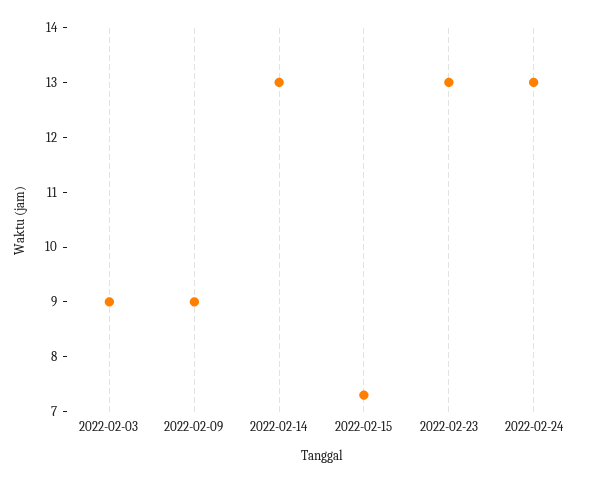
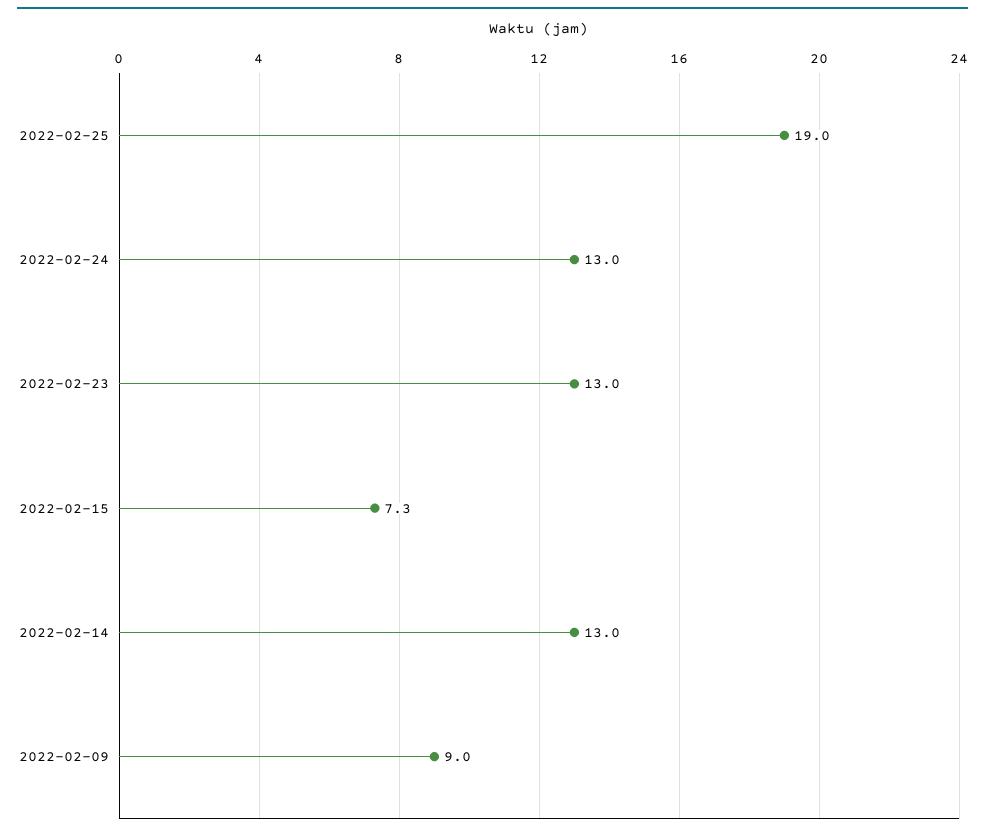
2022-02-03: 9 -> none
2022-02-25: none -> 19

